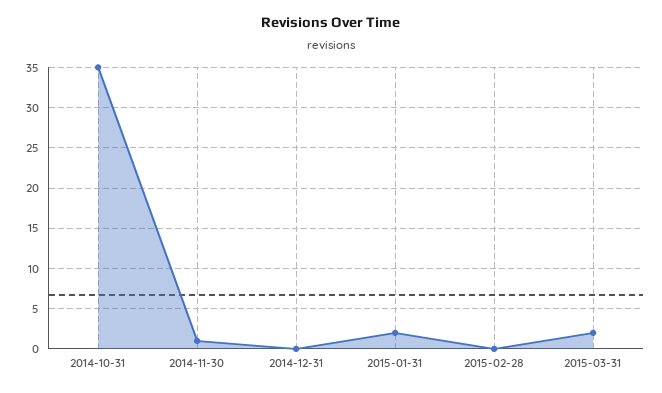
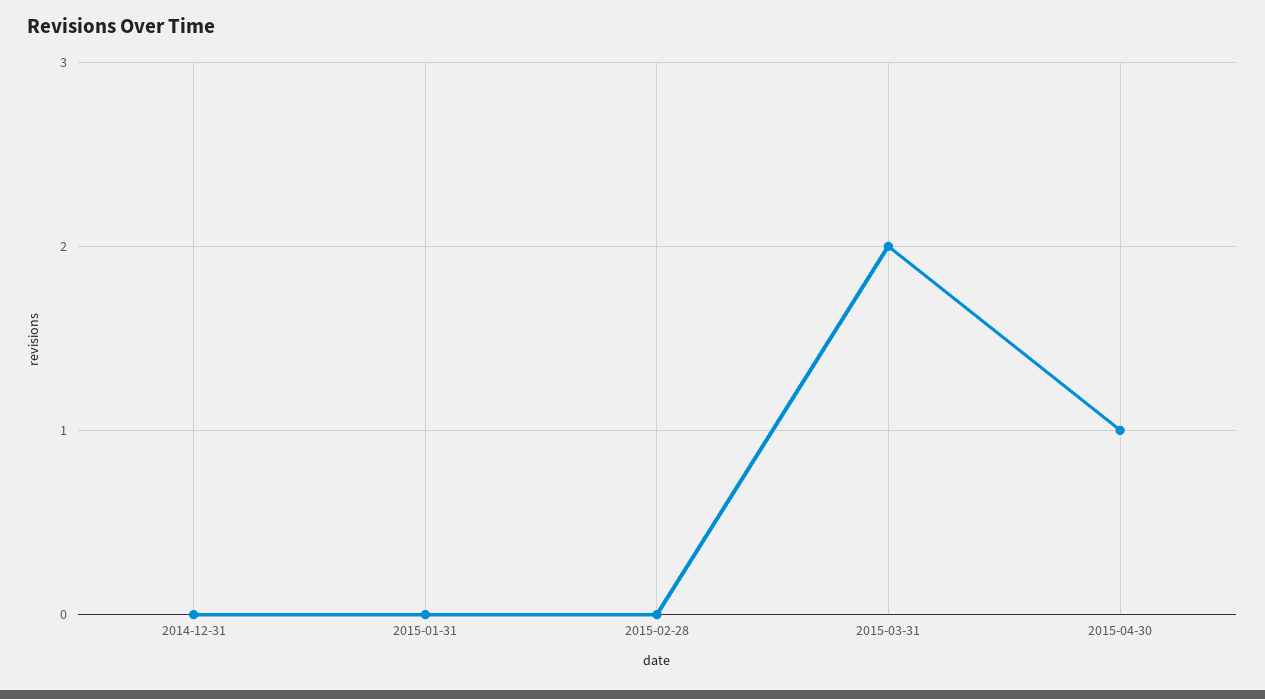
2014-10-31: 35 -> none
2014-11-30: 1 -> none
2015-01-31: 2 -> 0
2015-04-30: none -> 1

